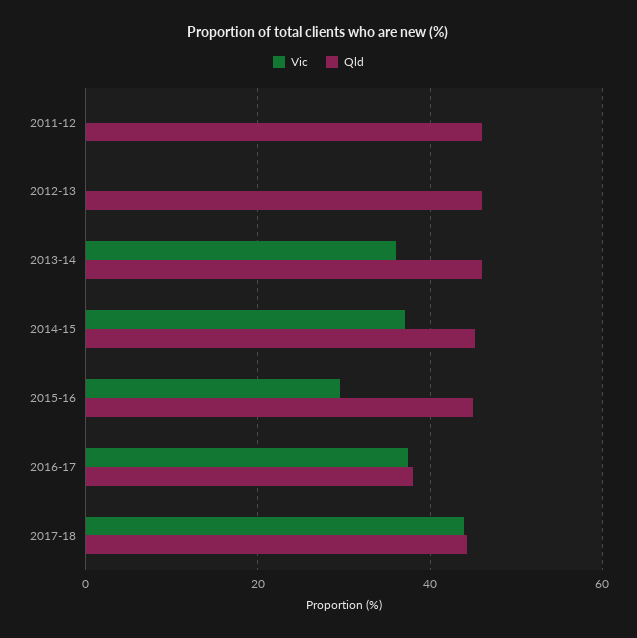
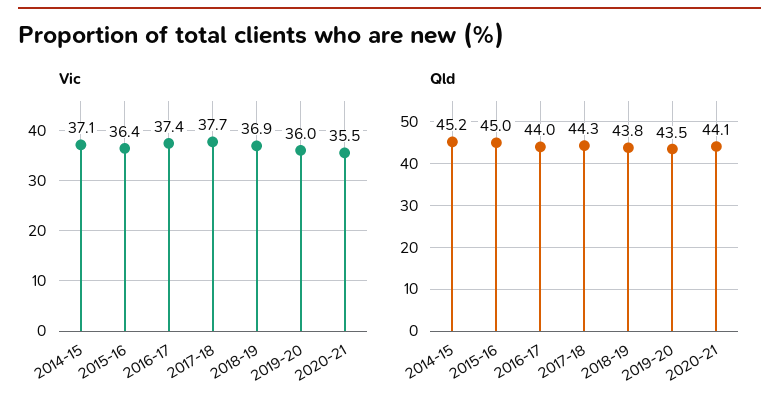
Vic, 2011-12: 0 -> none
Qld, 2011-12: 46 -> none
Vic, 2012-13: 0 -> none
Qld, 2012-13: 46 -> none
Vic, 2013-14: 36 -> none
Qld, 2013-14: 46 -> none
Vic, 2015-16: 30 -> 36.4
Qld, 2016-17: 38 -> 44
Vic, 2017-18: 44 -> 37.7
Vic, 2018-19: none -> 36.9
Vic, 2019-20: none -> 36
Vic, 2020-21: none -> 35.5
Qld, 2018-19: none -> 43.8
Qld, 2019-20: none -> 43.5
Qld, 2020-21: none -> 44.1

